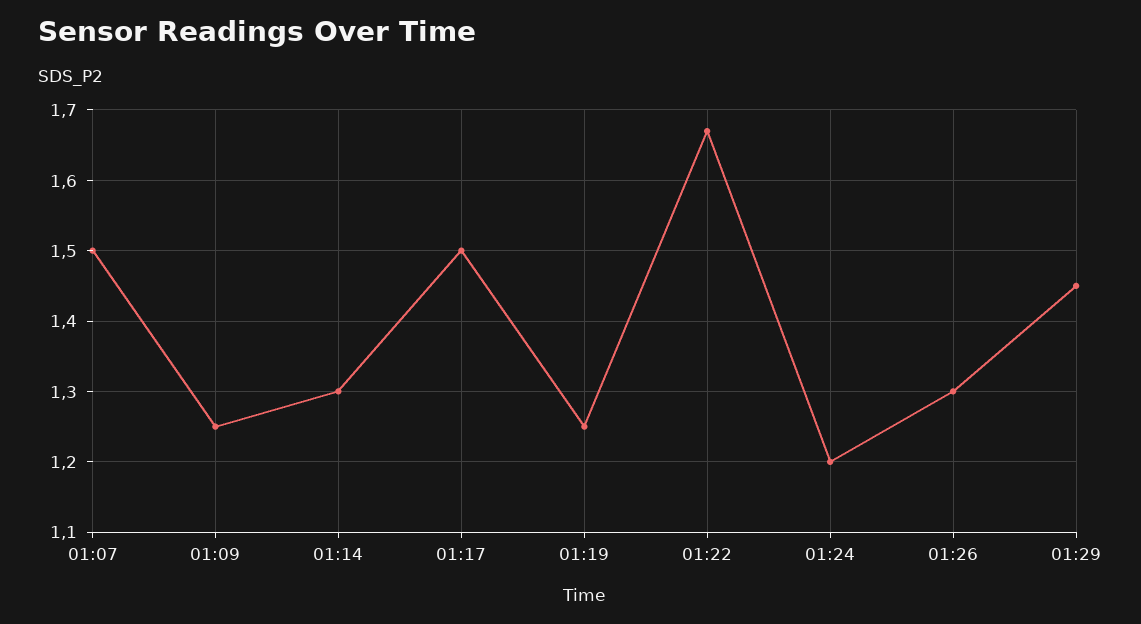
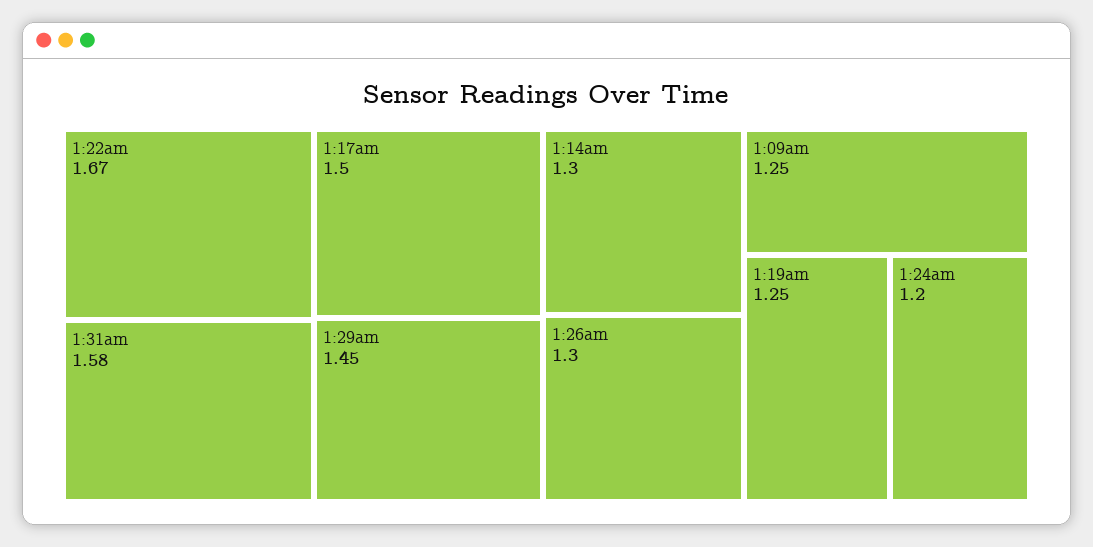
01:07: 1.5 -> none
1:31am: none -> 1.58

